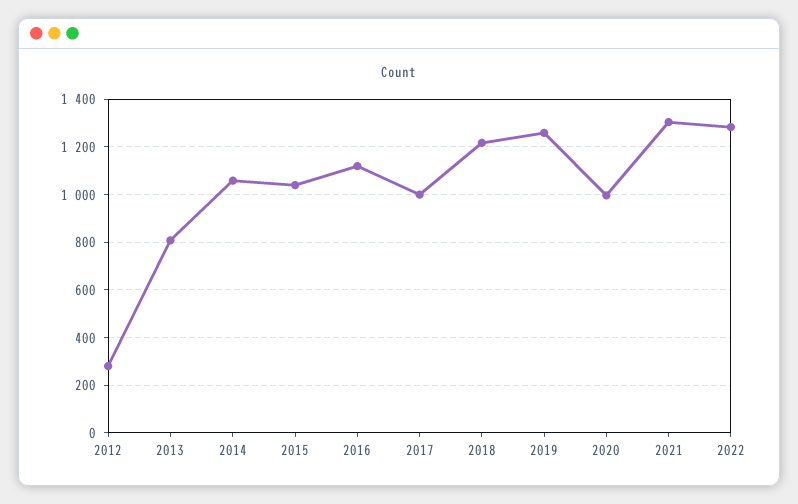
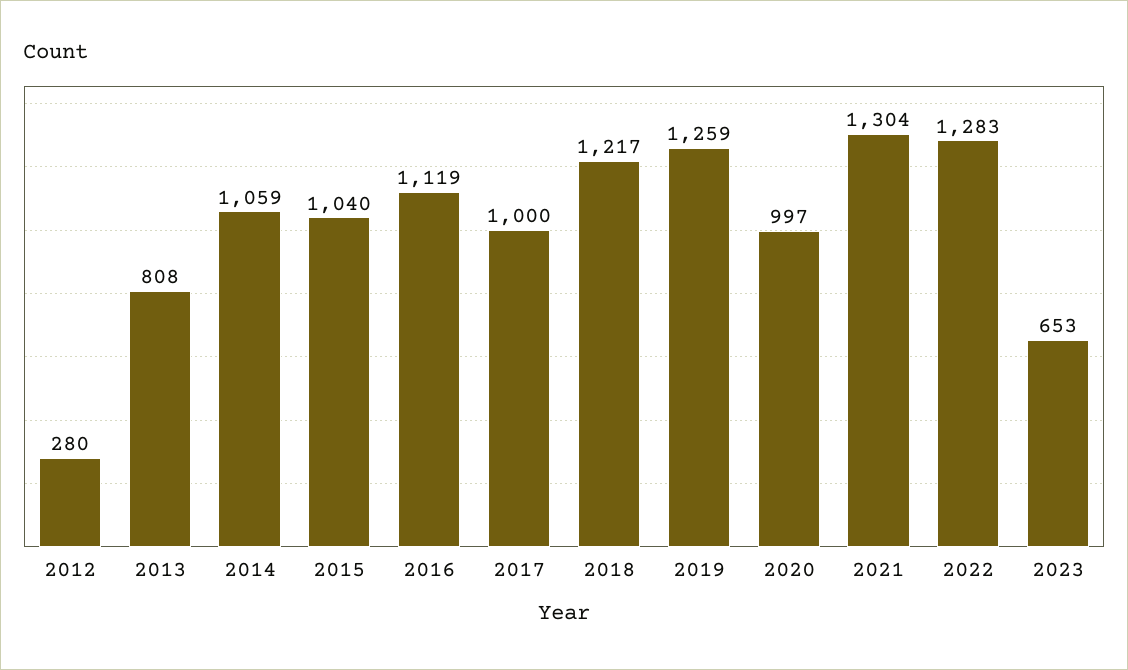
2023: none -> 653

